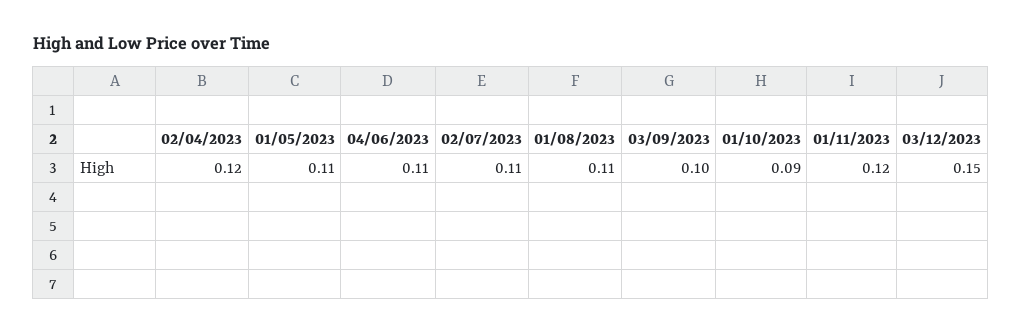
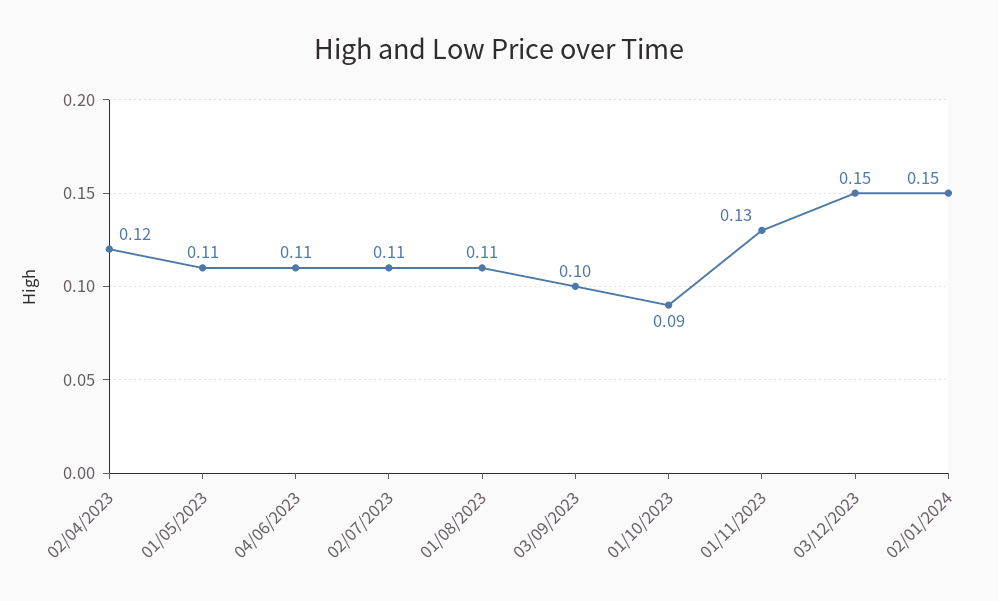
01/11/2023: 0.12 -> 0.13
02/01/2024: none -> 0.15

